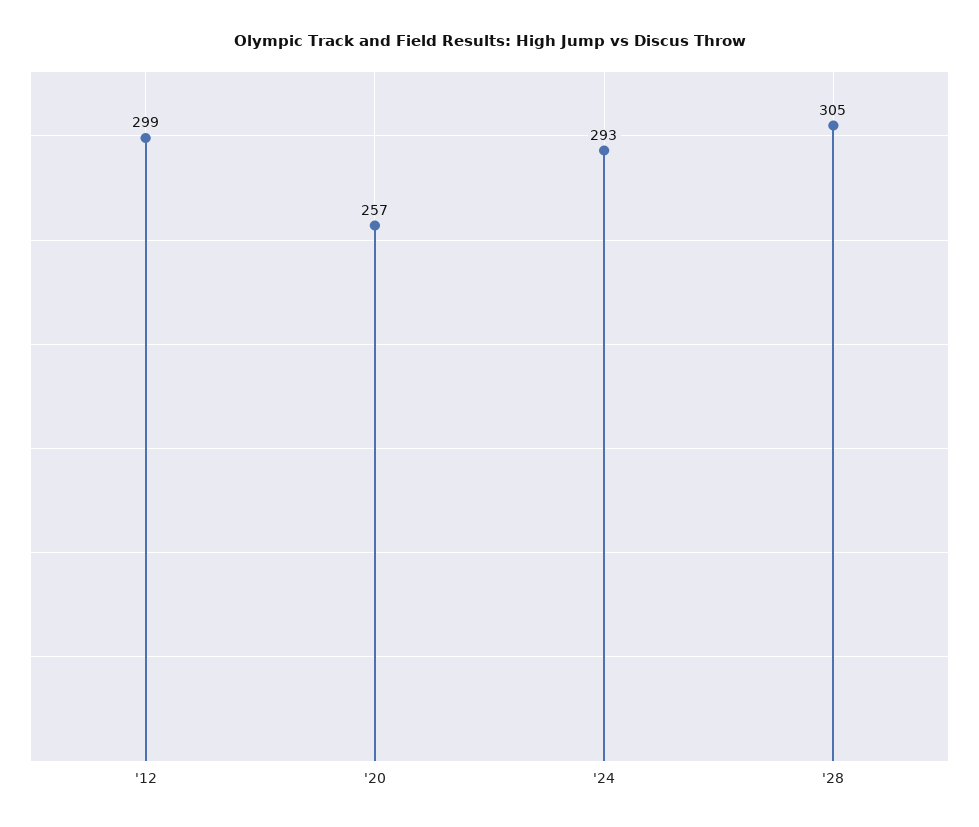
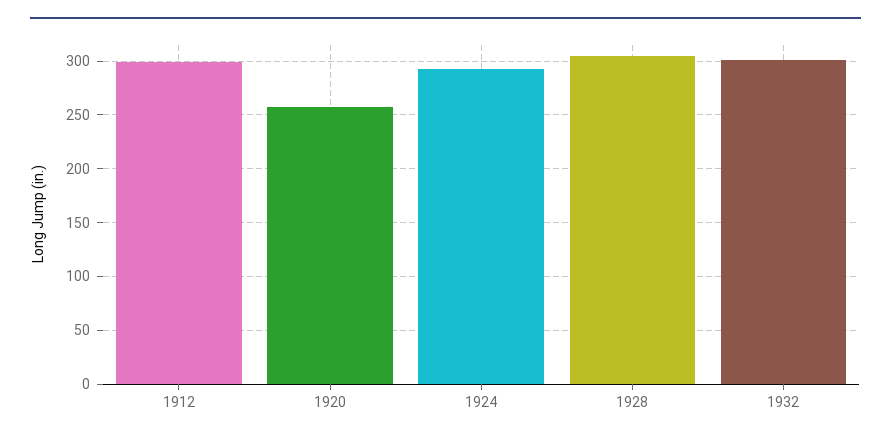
1932: none -> 300

